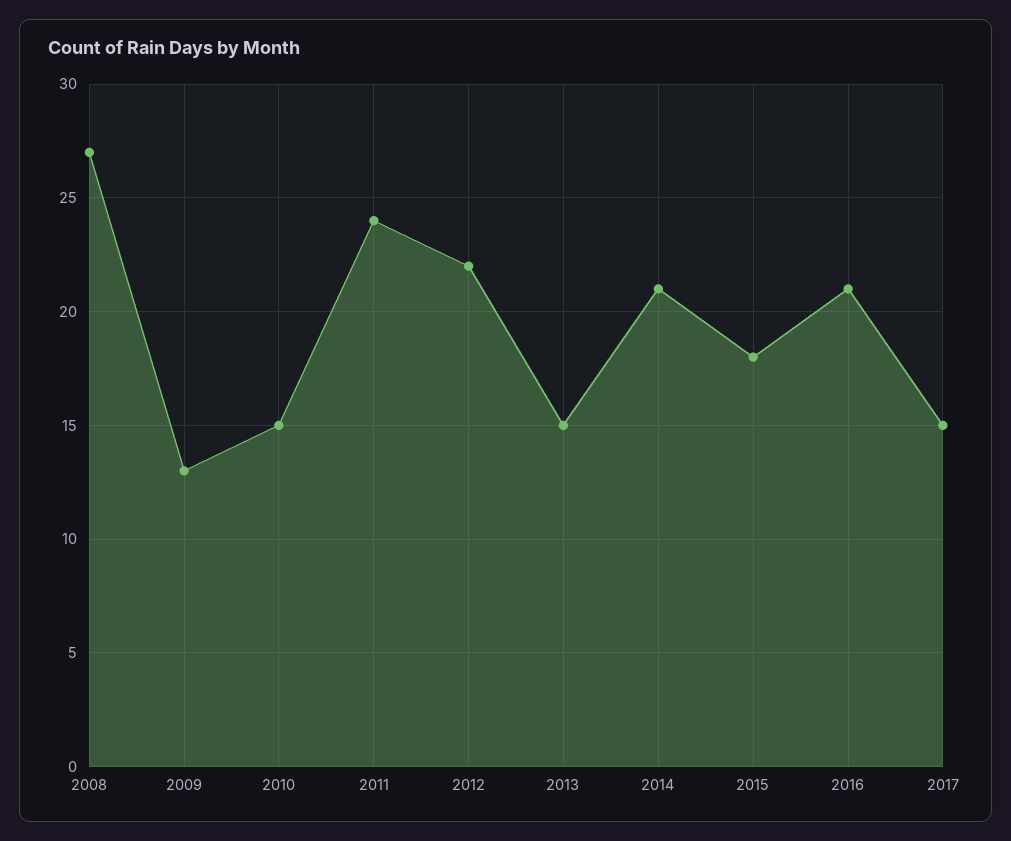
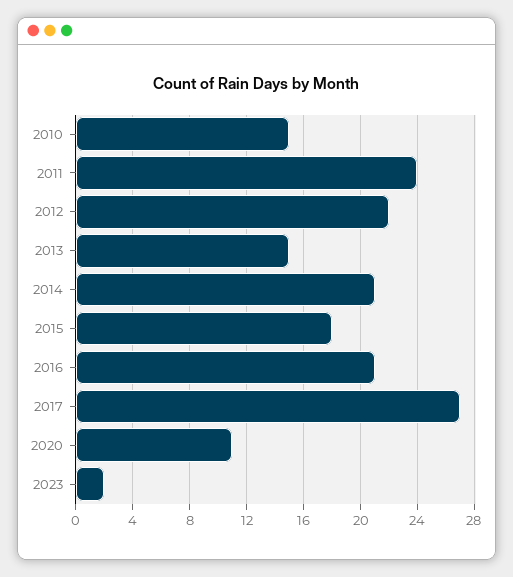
2008: 27 -> none
2009: 13 -> none
2017: 15 -> 27
2020: none -> 11
2023: none -> 2

